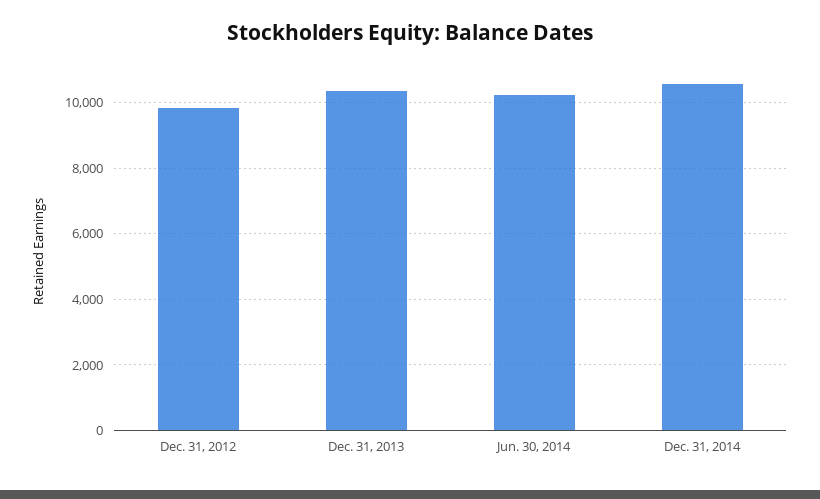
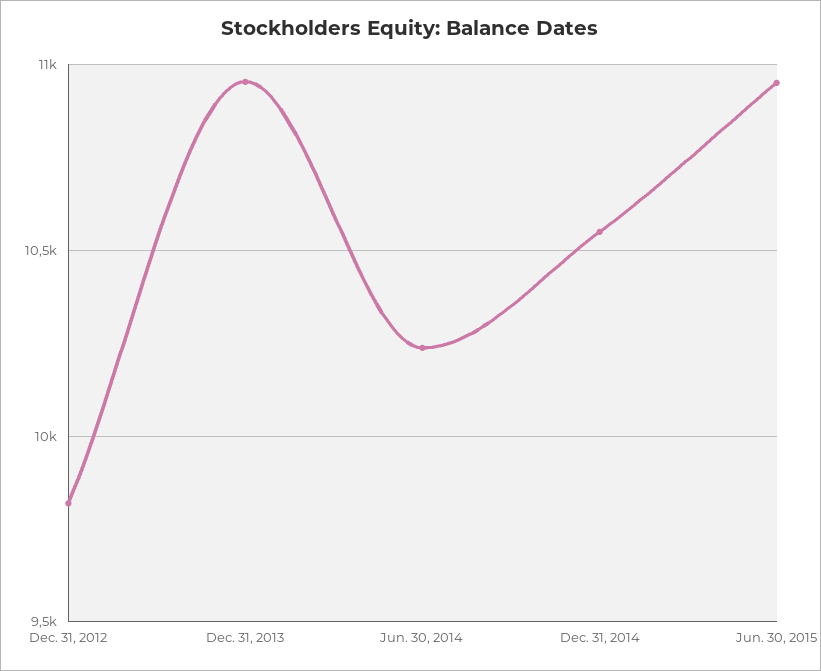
Dec. 31, 2013: 10400 -> 10950
Jun. 30, 2015: none -> 10950

